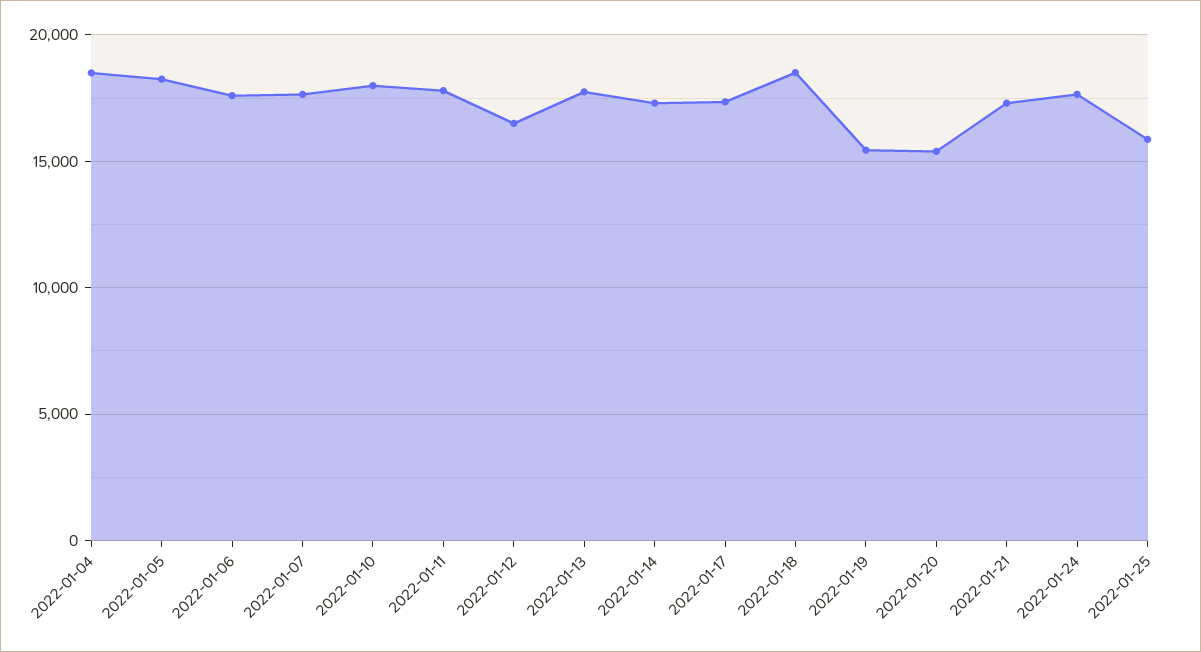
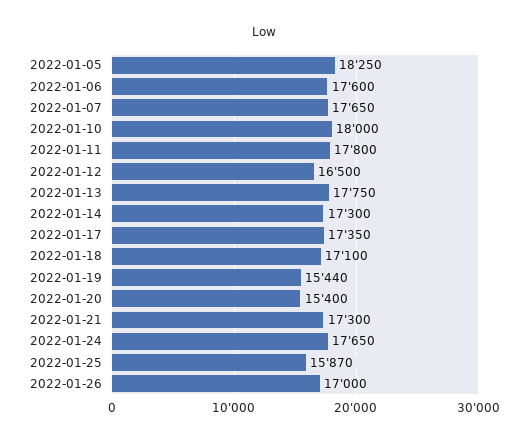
2022-01-04: 18500 -> none
2022-01-18: 18500 -> 17100
2022-01-26: none -> 17000

